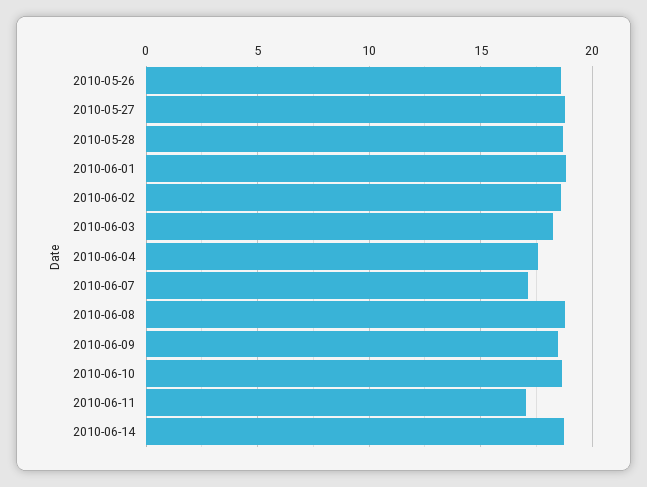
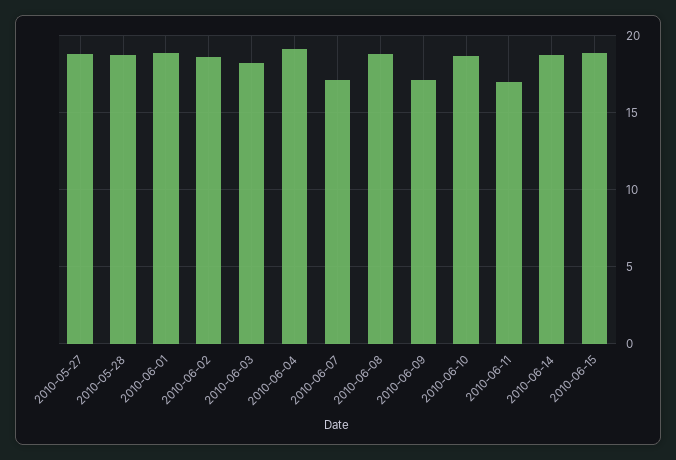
2010-05-26: 18.5 -> none
2010-06-04: 17.5 -> 19
2010-06-09: 18.5 -> 17
2010-06-15: none -> 19

